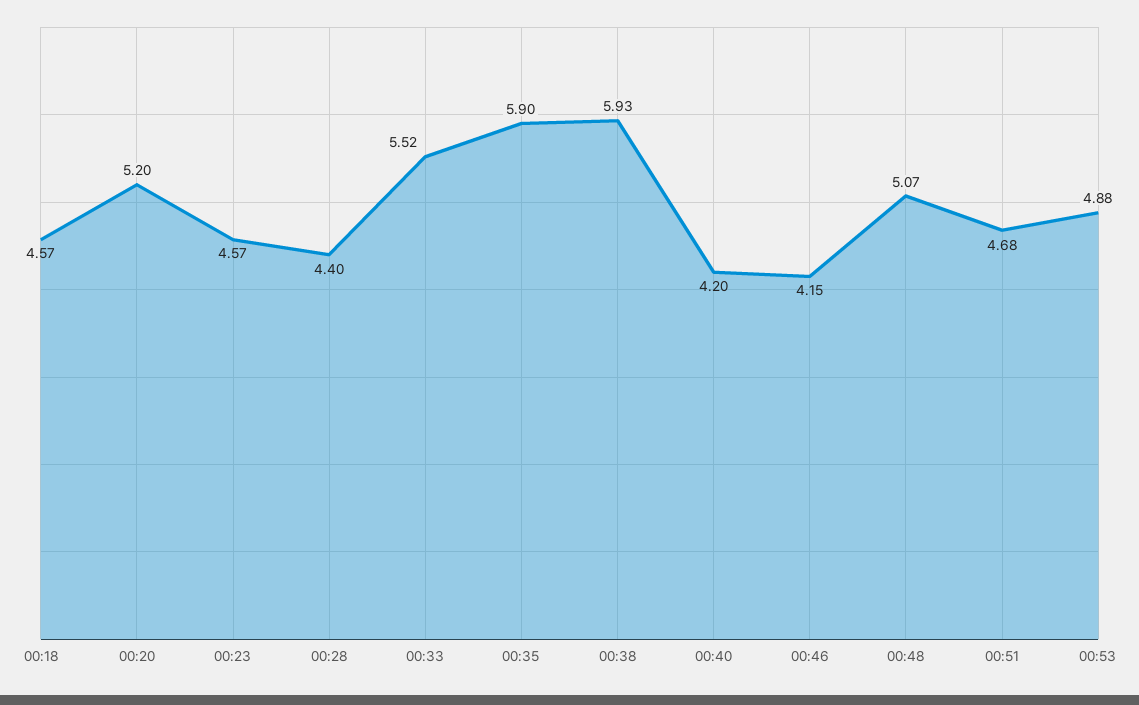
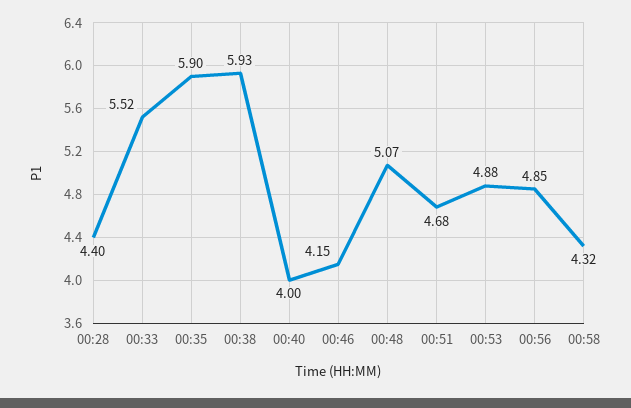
00:18: 4.57 -> none
00:20: 5.2 -> none
00:23: 4.57 -> none
00:40: 4.2 -> 4
00:56: none -> 4.85
00:58: none -> 4.32

